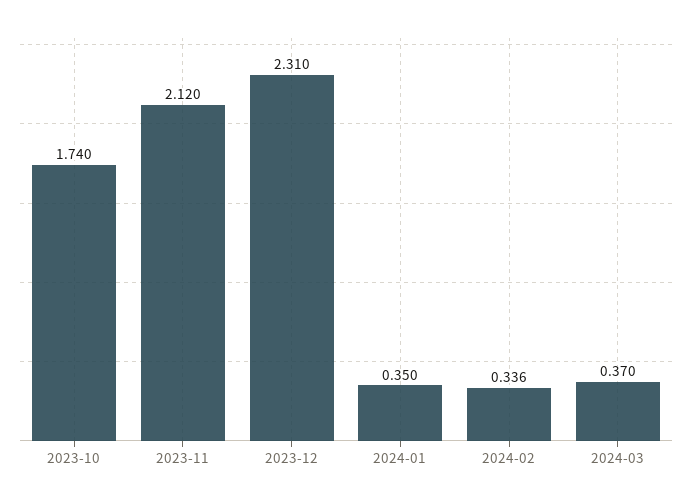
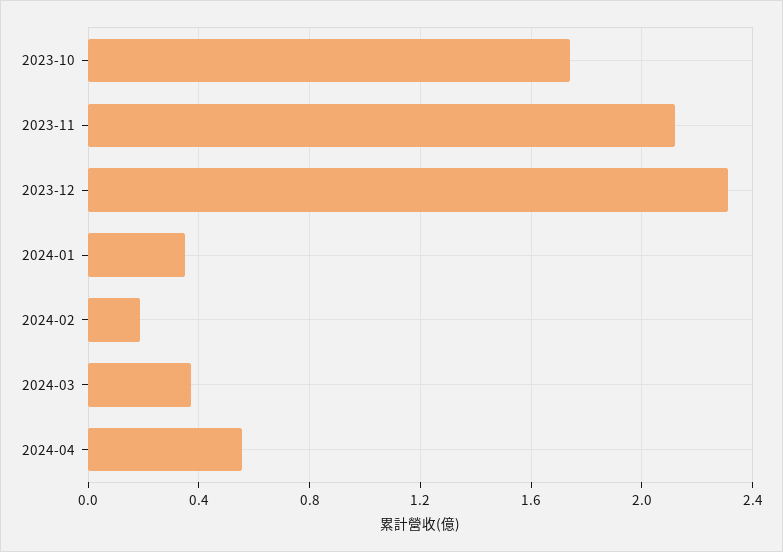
2024-02: 0.336 -> 0.2
2024-04: none -> 0.55

